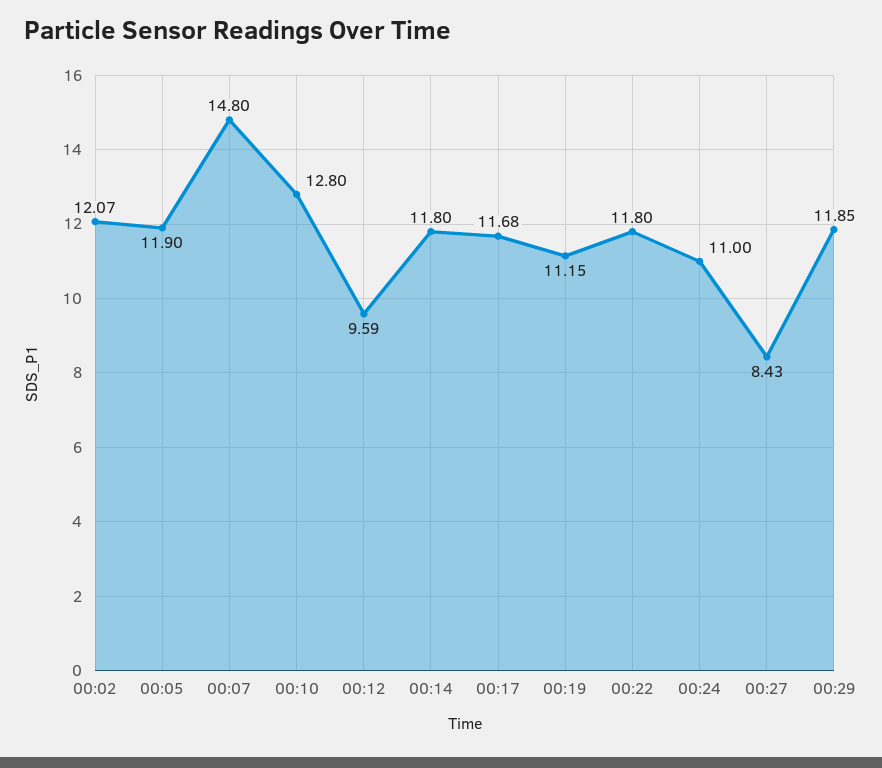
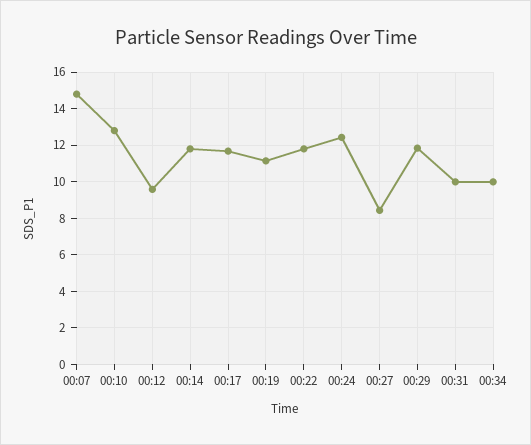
00:02: 12.07 -> none
00:05: 11.9 -> none
00:24: 11 -> 12.5
00:31: none -> 10
00:34: none -> 10

